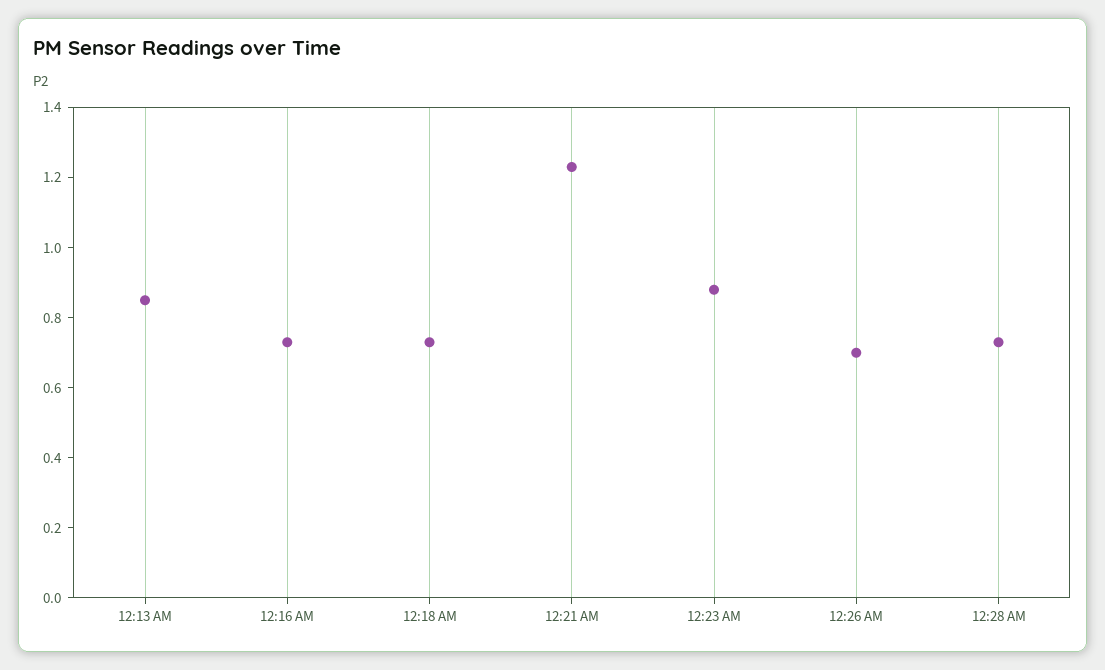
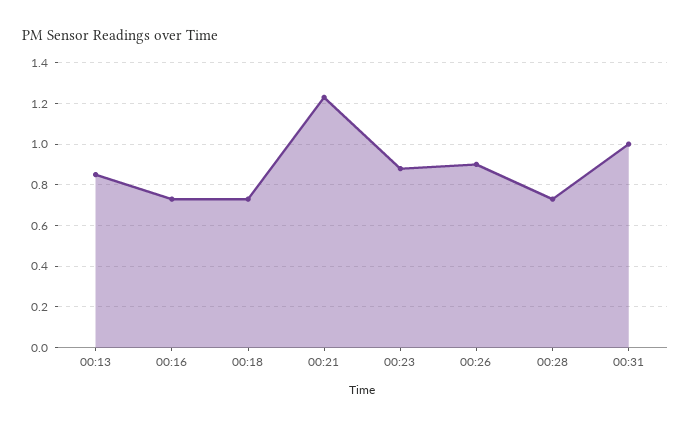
12:26 AM: 0.7 -> 0.9
00:31: none -> 1

